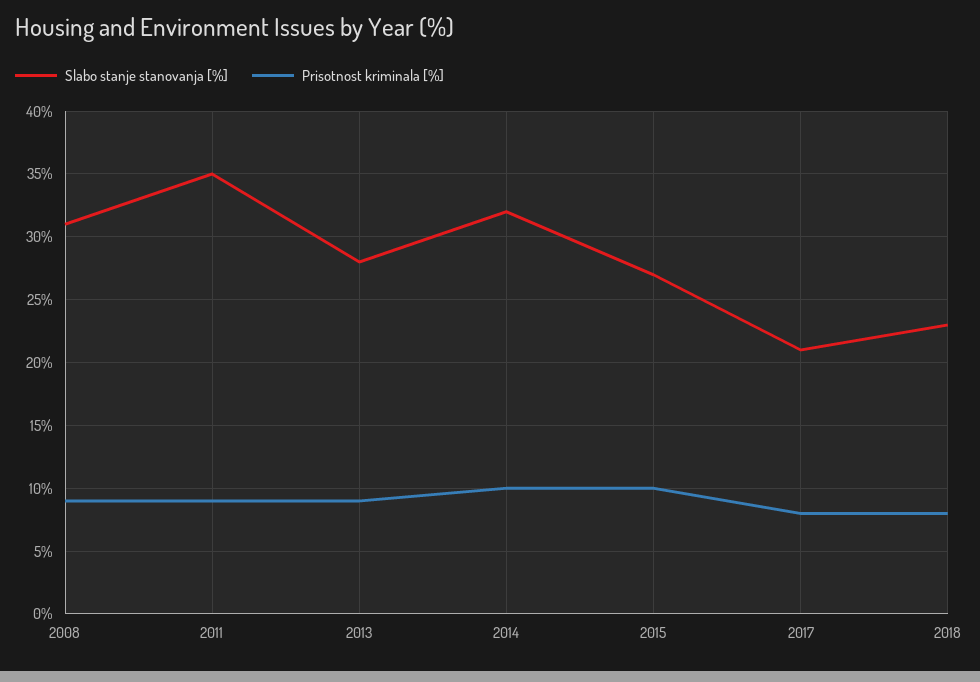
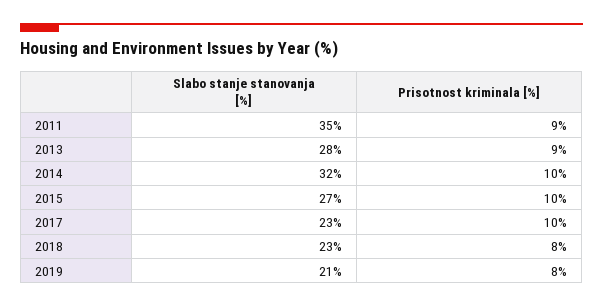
Slabo stanje stanovanja [%], 2008: 31 -> none
Prisotnost kriminala [%], 2008: 9 -> none
Slabo stanje stanovanja [%], 2017: 21 -> 23
Prisotnost kriminala [%], 2017: 8 -> 10
Slabo stanje stanovanja [%], 2019: none -> 21
Prisotnost kriminala [%], 2019: none -> 8

